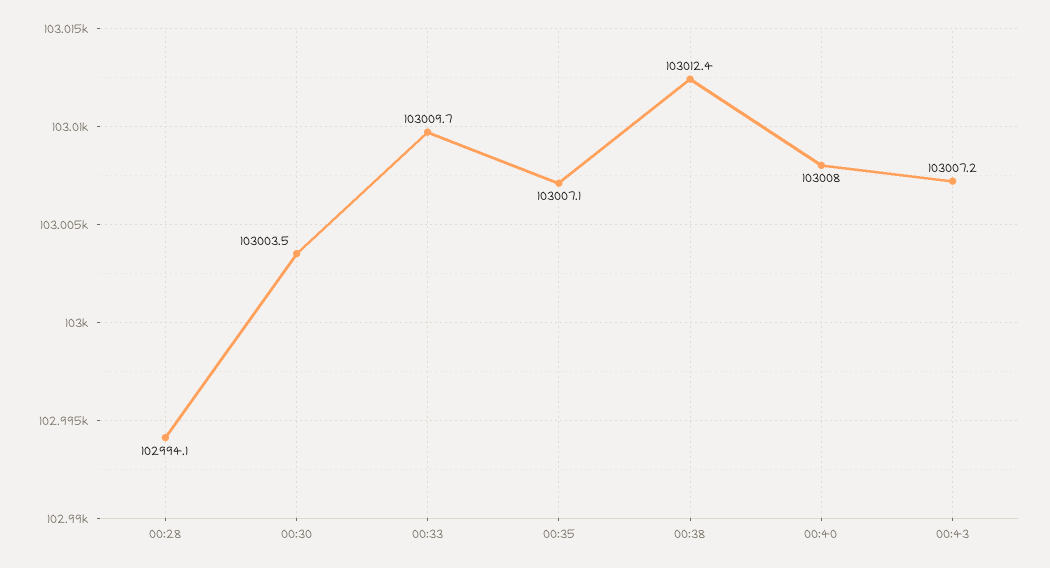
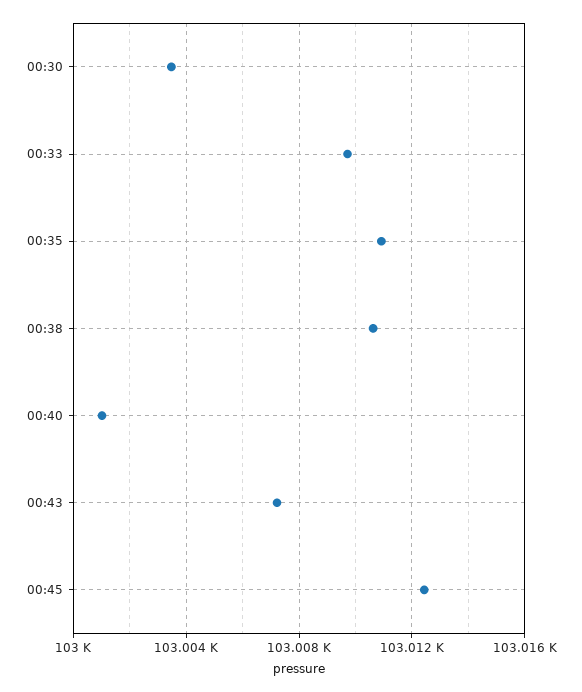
00:28: 102994.1 -> none
00:35: 103007.1 -> 103011
00:38: 103012.4 -> 103010.5
00:40: 103008 -> 103001
00:45: none -> 103012.5

